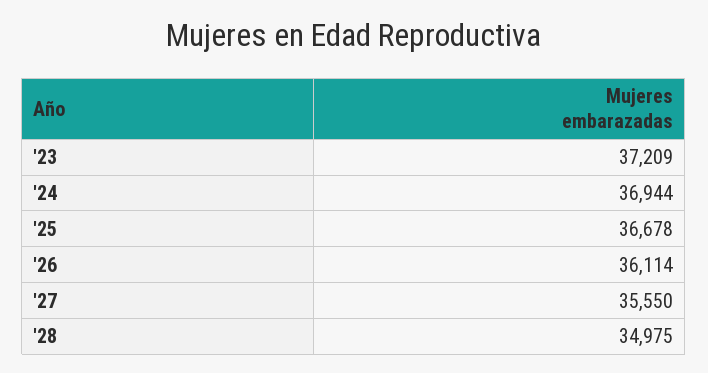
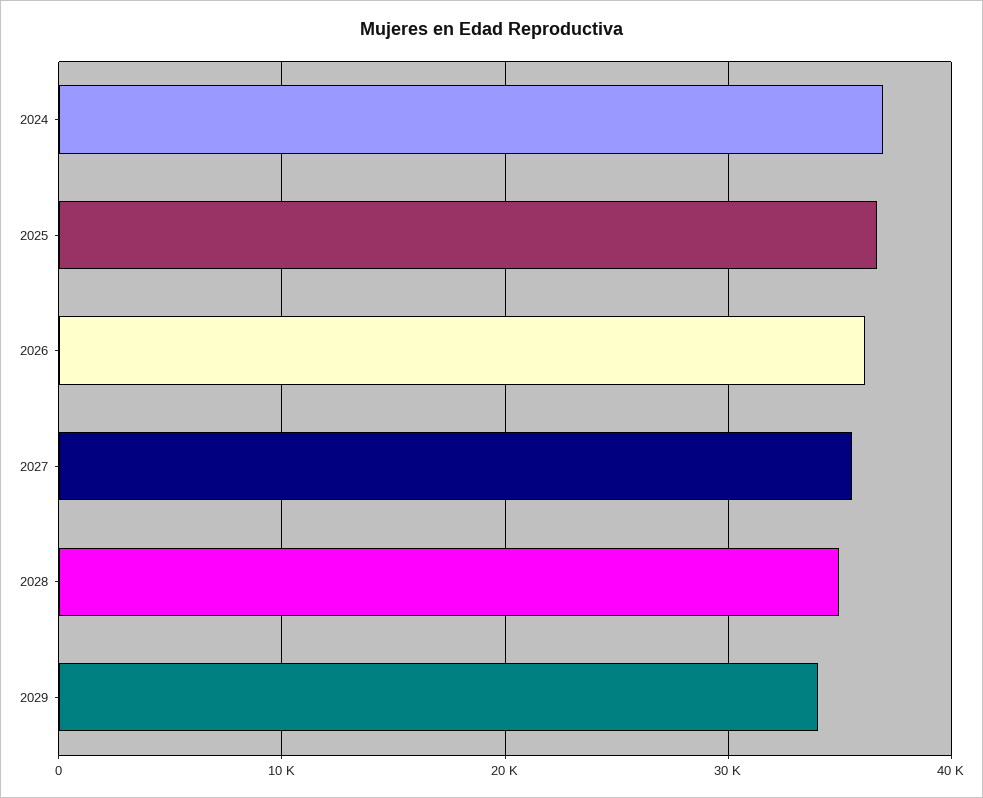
'23: 37209 -> none
2029: none -> 34000

